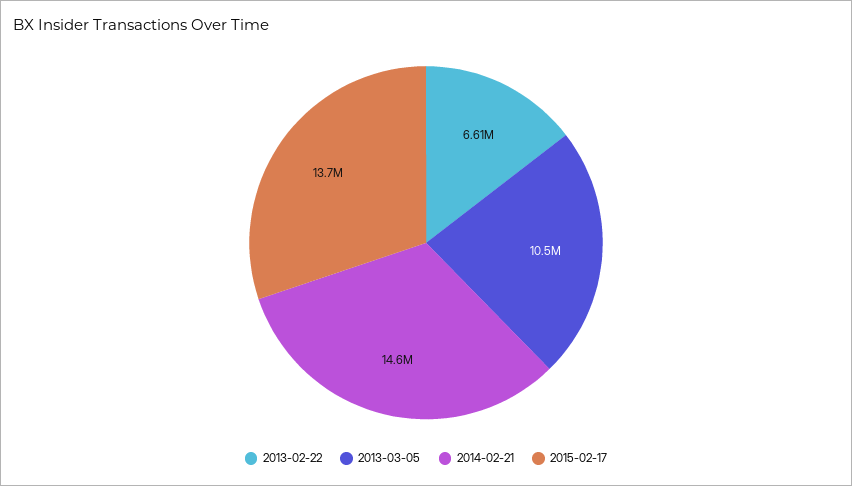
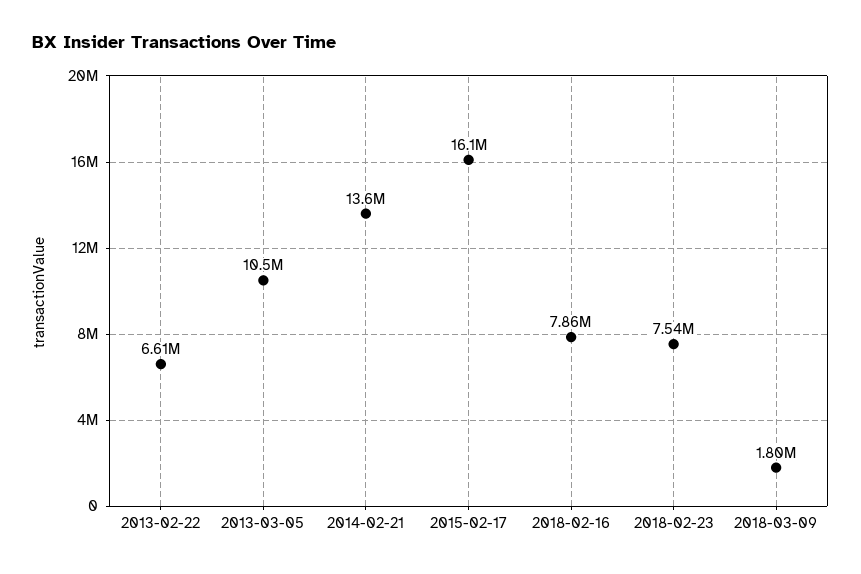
2014-02-21: 14600000 -> 13600000
2015-02-17: 13700000 -> 16100000
2018-02-16: none -> 7860000
2018-02-23: none -> 7540000
2018-03-09: none -> 1800000

